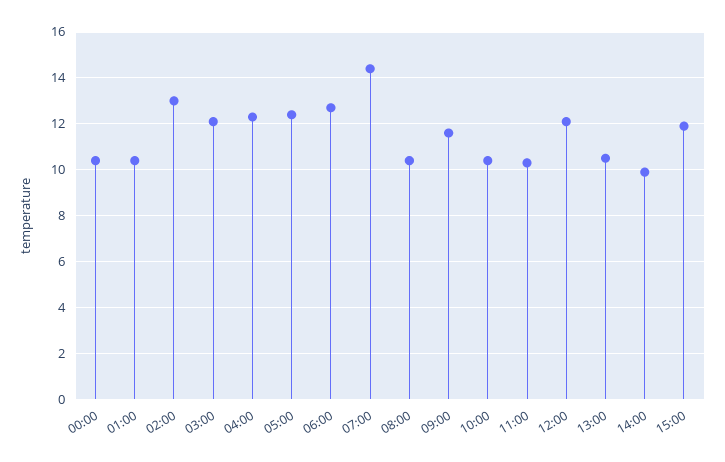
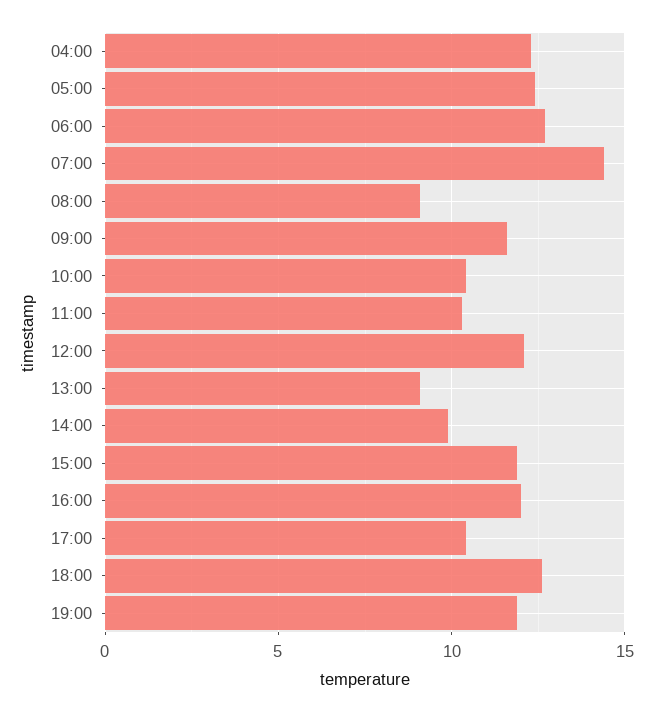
00:00: 10.5 -> none
01:00: 10.5 -> none
02:00: 13 -> none
03:00: 12 -> none
08:00: 10.5 -> 9
13:00: 10.5 -> 9
16:00: none -> 12
17:00: none -> 10.5
18:00: none -> 12.5
19:00: none -> 12

